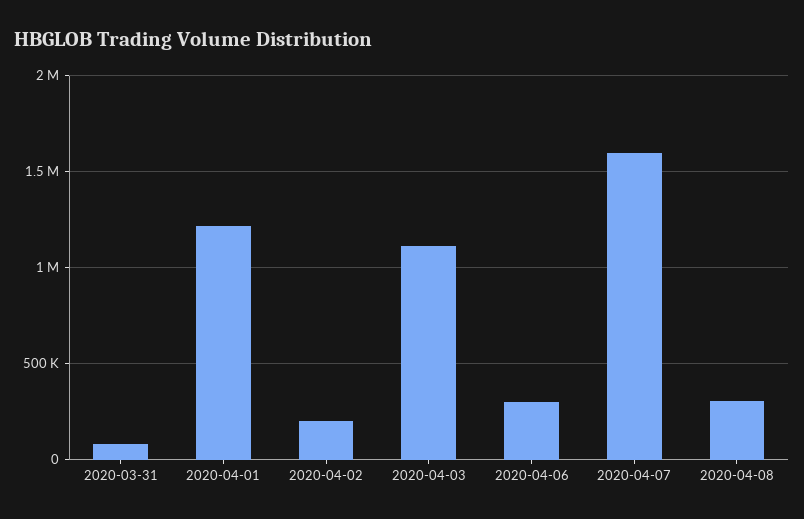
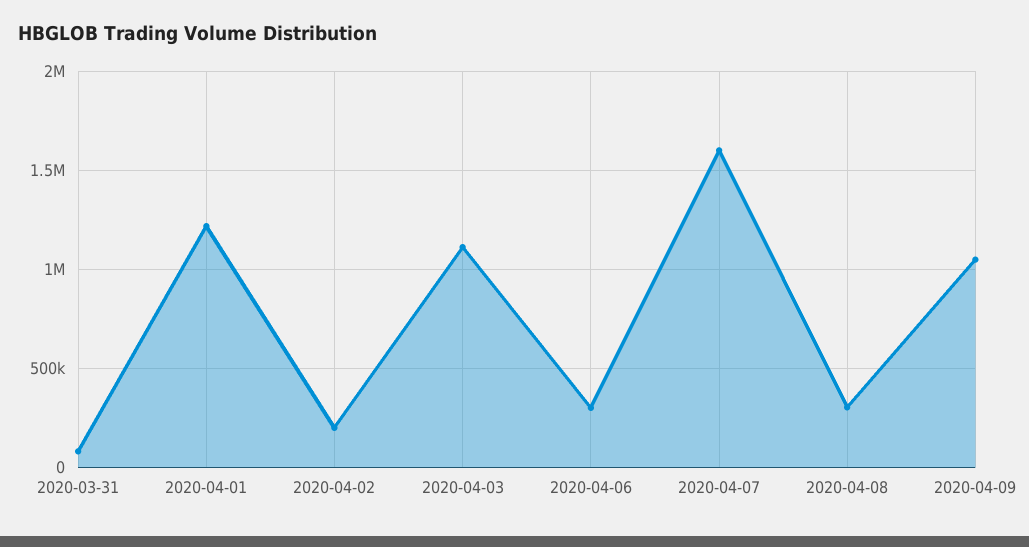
2020-04-09: none -> 1050000

